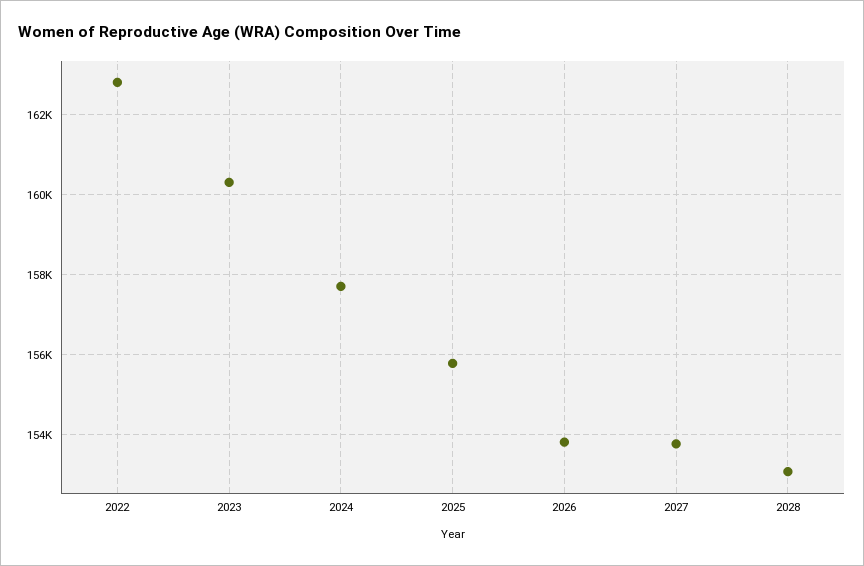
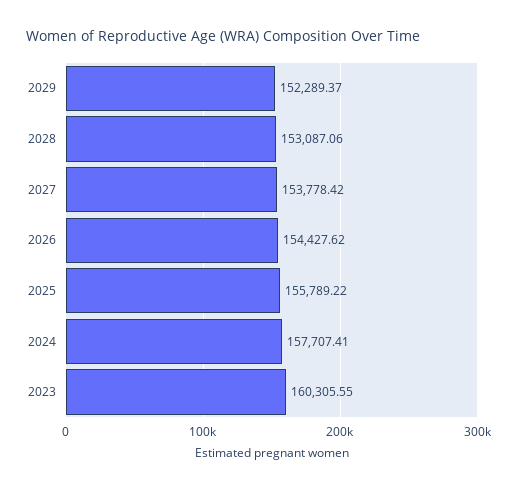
2022: 162800 -> none
2026: 153800 -> 154427.62
2029: none -> 152289.37

